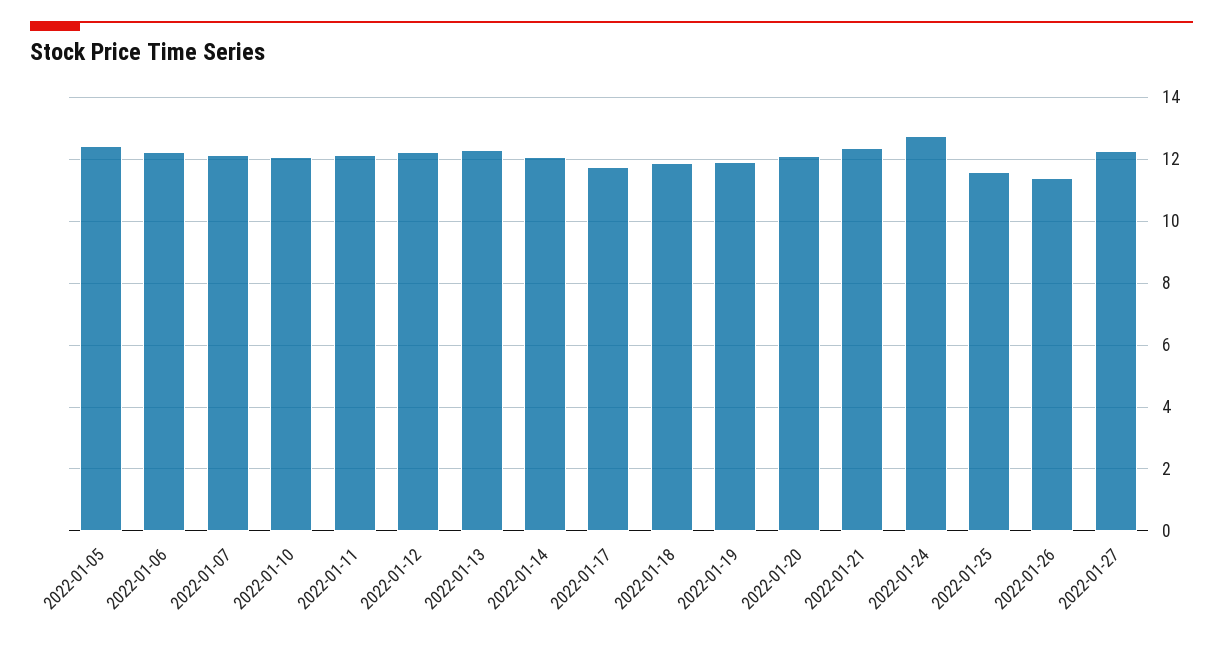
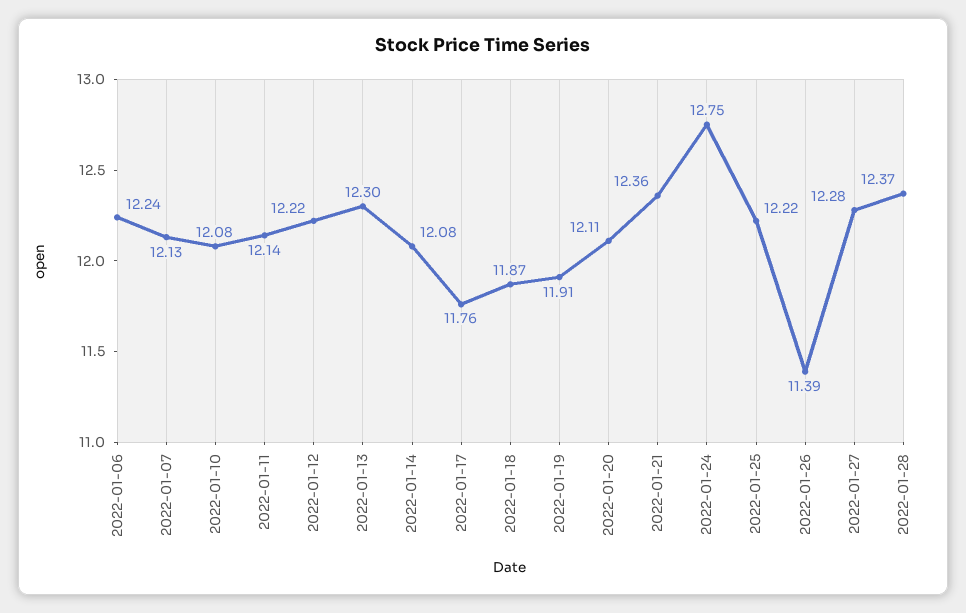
2022-01-05: 12.4 -> none
2022-01-25: 11.6 -> 12.22
2022-01-28: none -> 12.37

